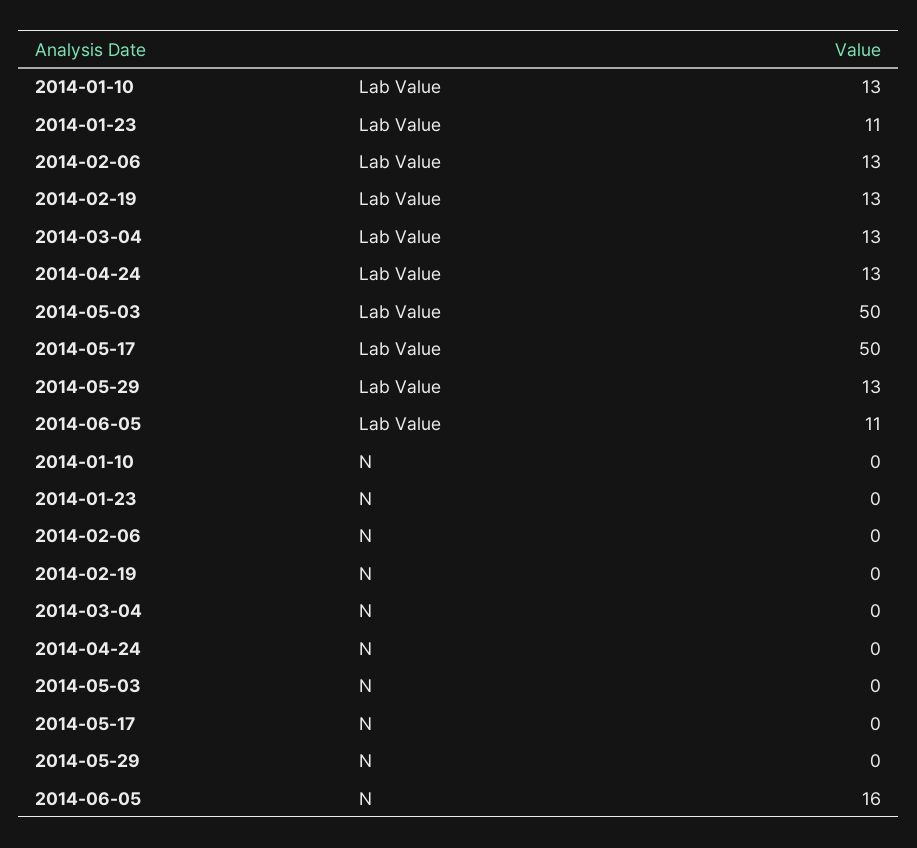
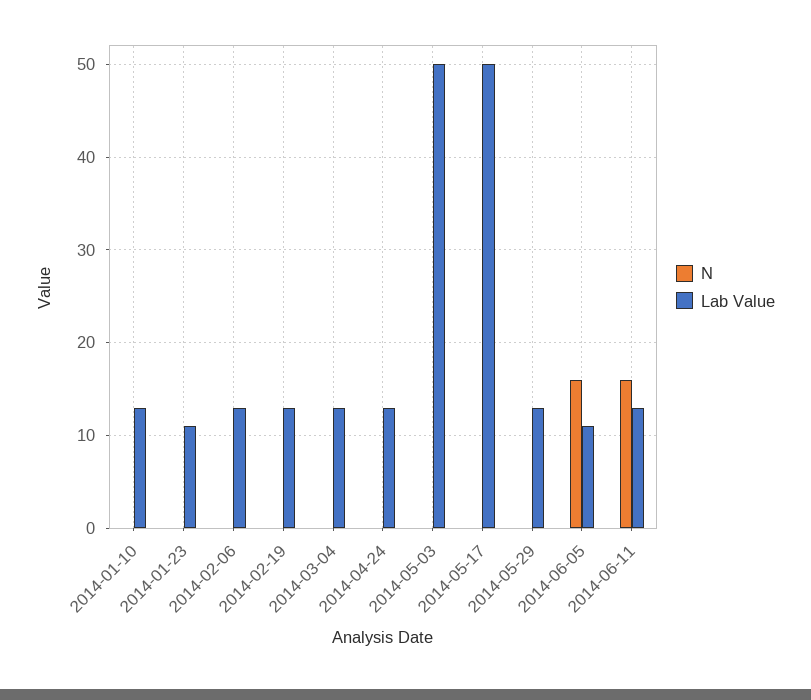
N, 2014-06-11: none -> 16
Lab Value, 2014-06-11: none -> 13

